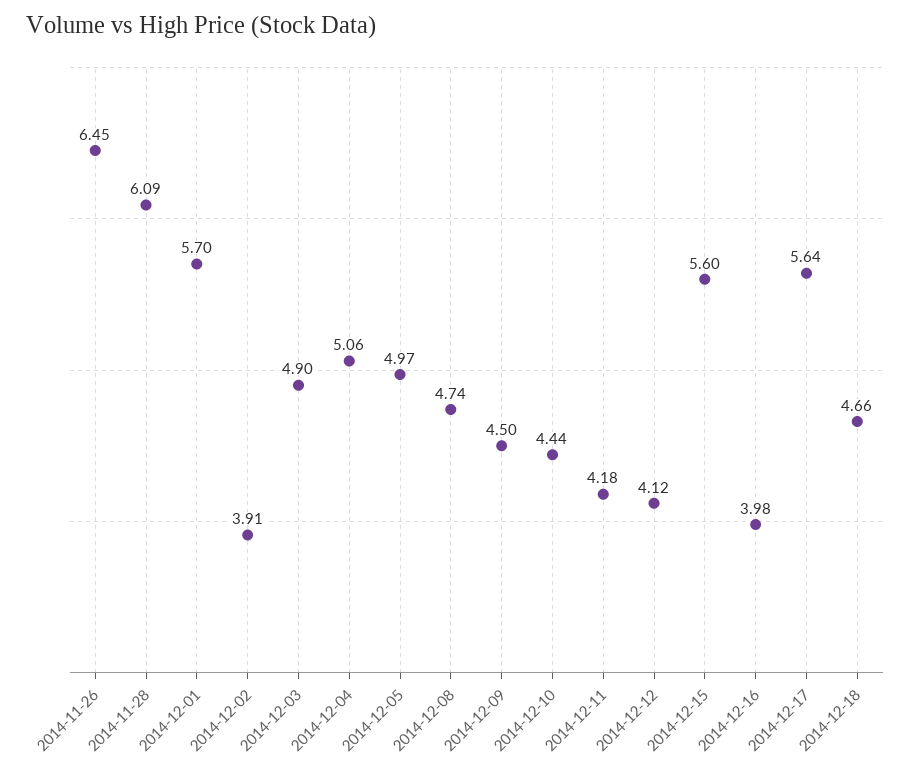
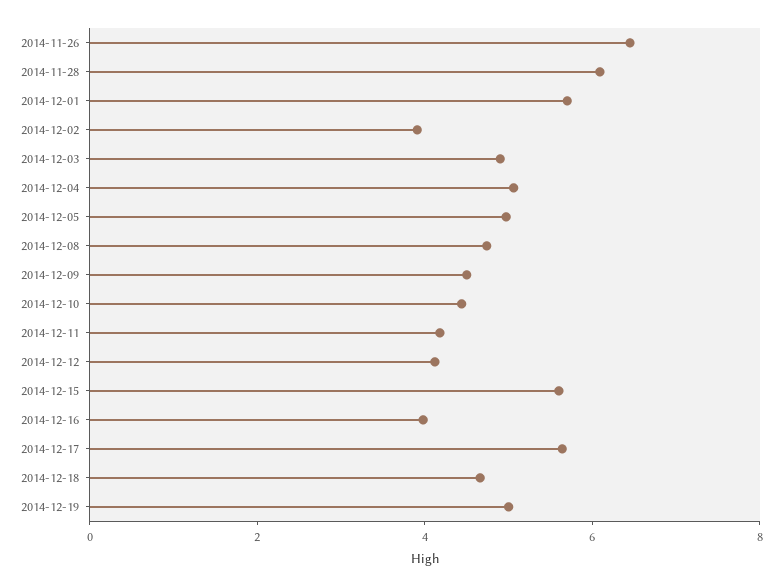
2014-12-19: none -> 5

